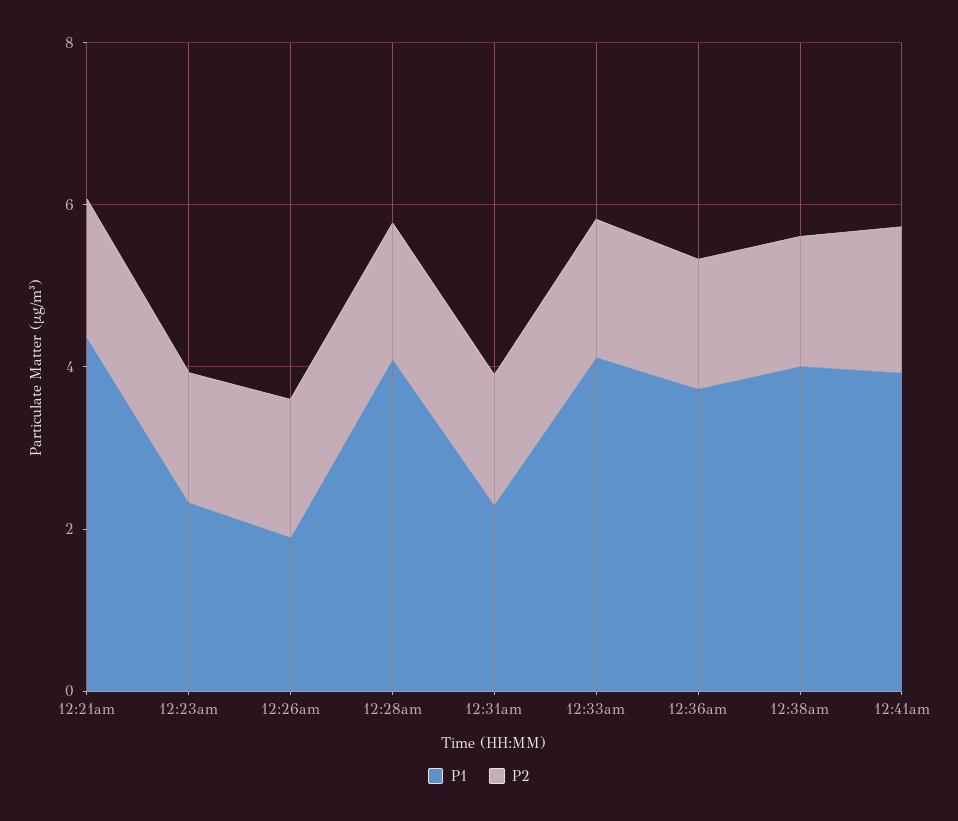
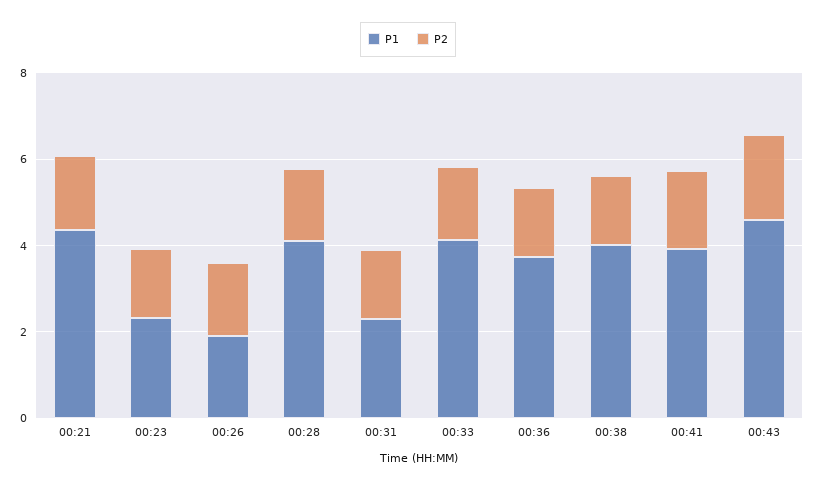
P1, 00:43: none -> 4.5
P2, 00:43: none -> 2

